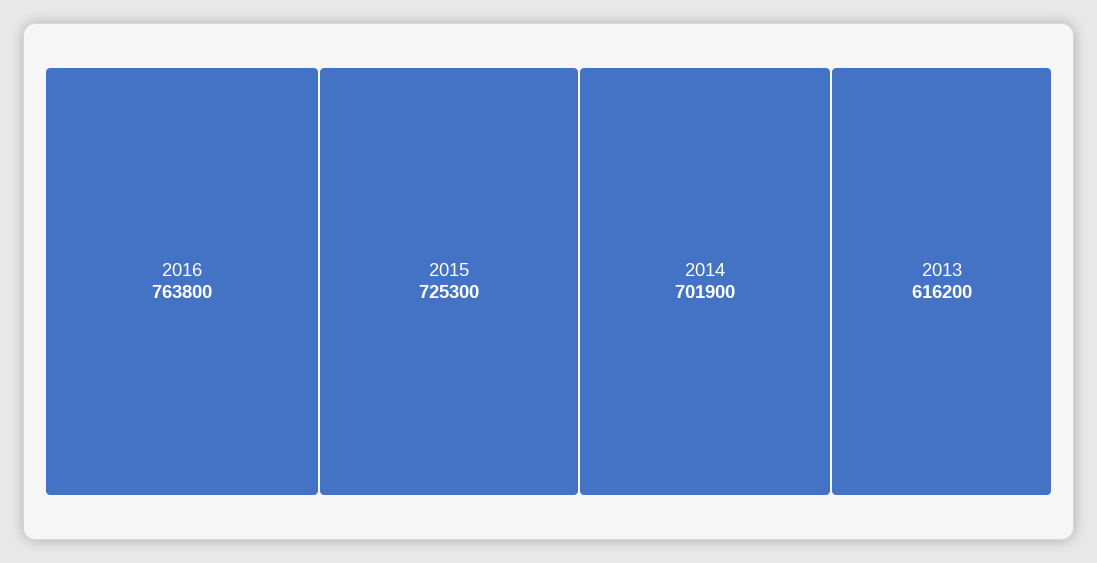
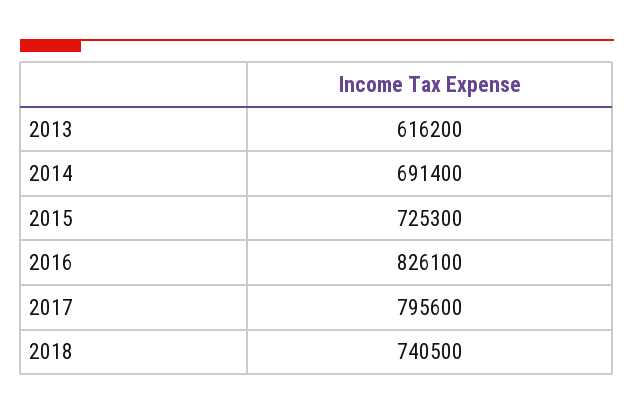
2016: 763800 -> 826100
2014: 701900 -> 691400
2017: none -> 795600
2018: none -> 740500

